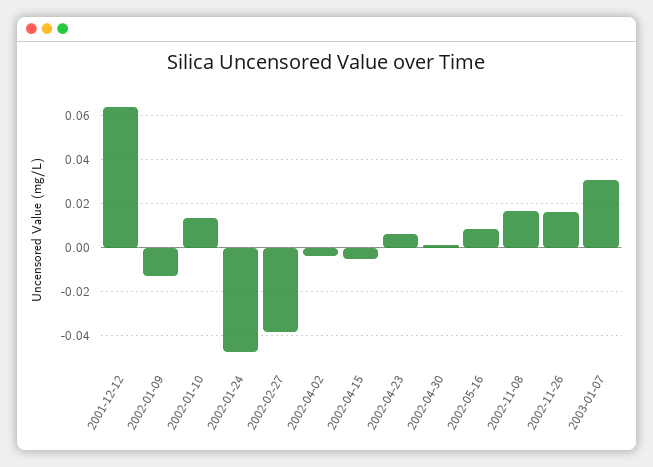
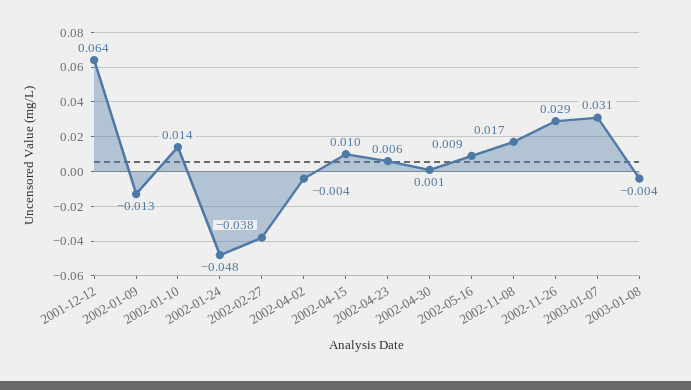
2002-04-15: -0.005 -> 0.01
2002-11-26: 0.015 -> 0.029
2003-01-08: none -> -0.004

